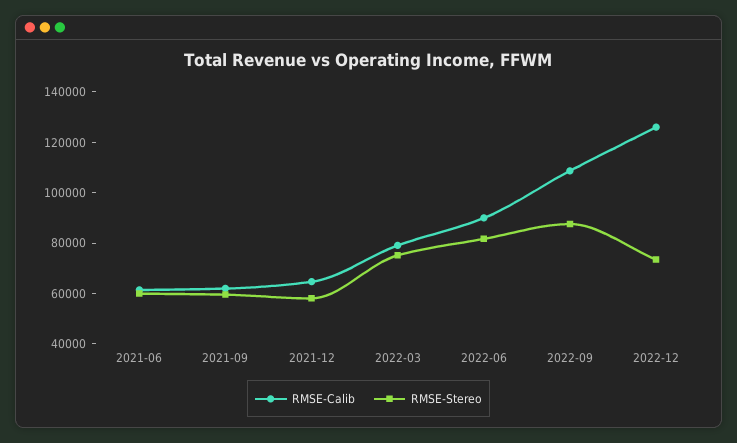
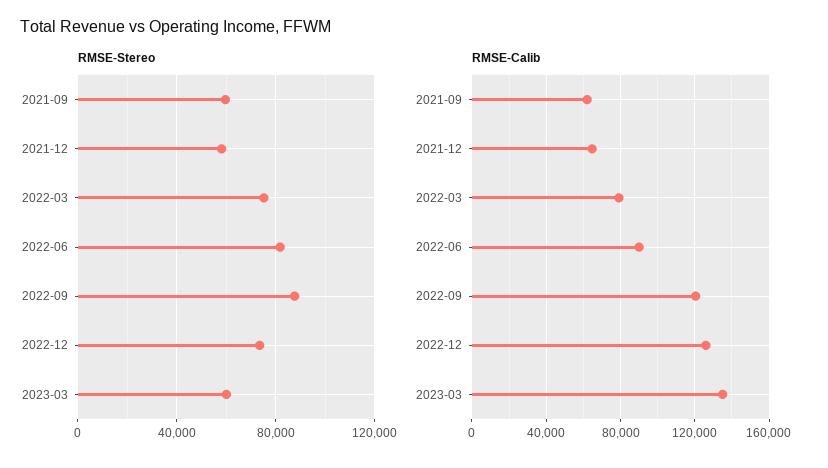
RMSE-Calib, 2021-06: 60000 -> none
RMSE-Stereo, 2021-06: 60000 -> none
RMSE-Calib, 2022-09: 110000 -> 120000
RMSE-Stereo, 2023-03: none -> 60000
RMSE-Calib, 2023-03: none -> 135000

